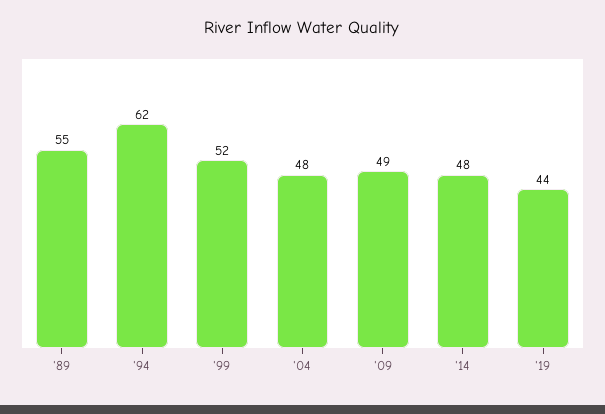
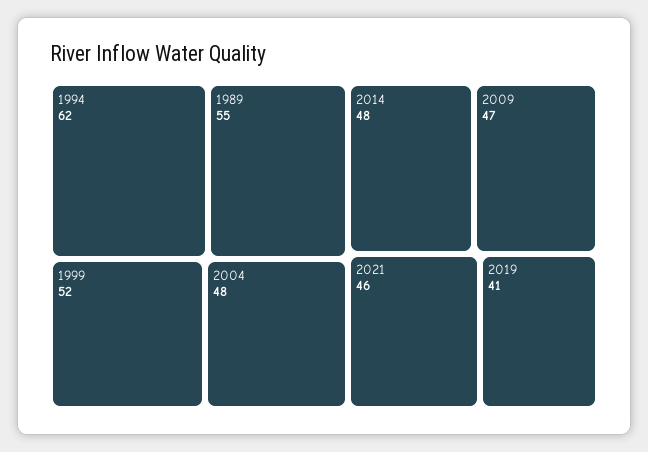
'09: 49 -> 47
'19: 44 -> 41
2021: none -> 46

